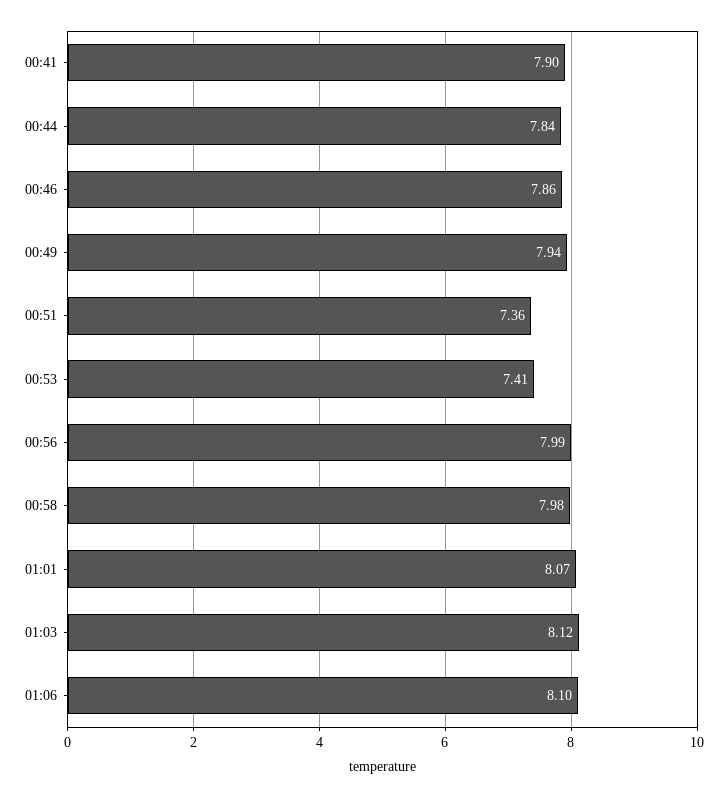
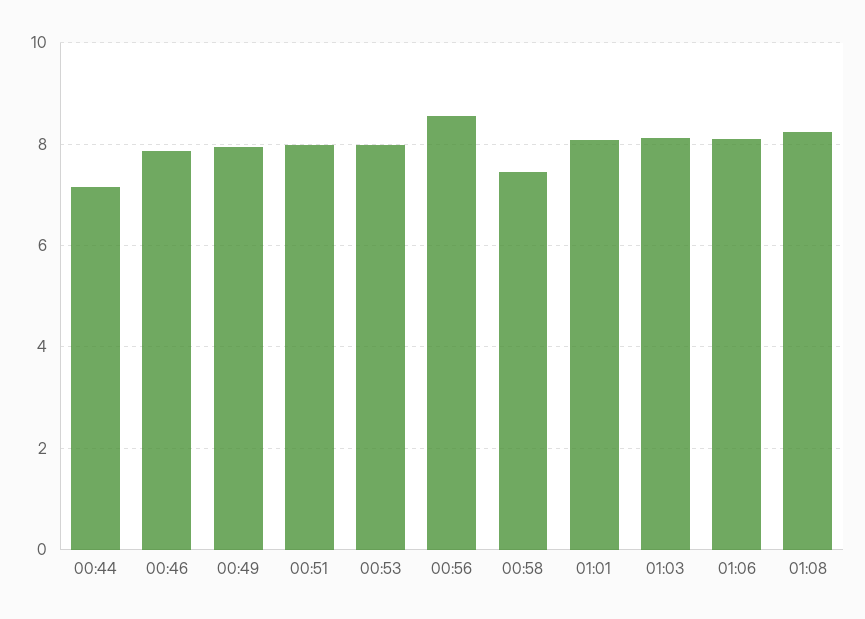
00:41: 7.9 -> none
00:44: 7.84 -> 7.2
00:51: 7.36 -> 8
00:53: 7.41 -> 8
00:56: 7.99 -> 8.6
00:58: 7.98 -> 7.4
01:08: none -> 8.2

